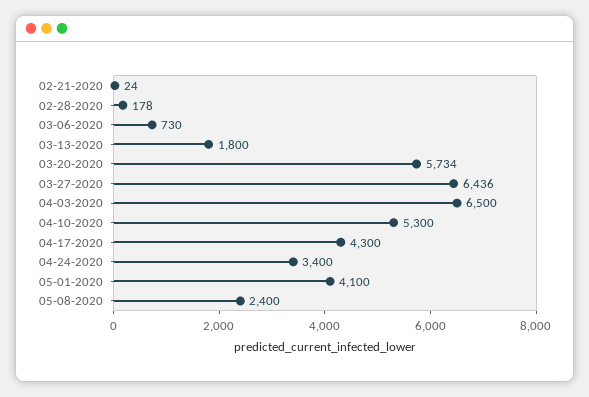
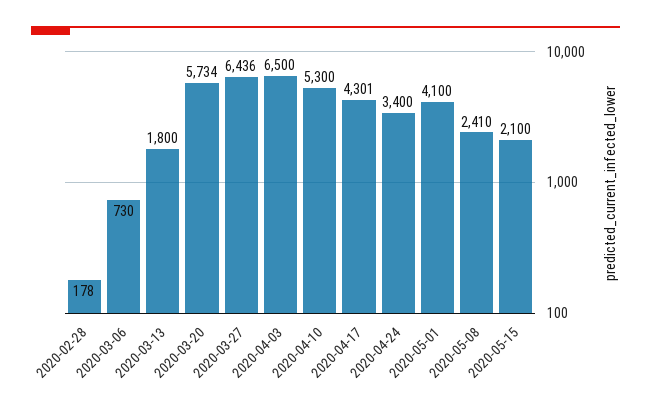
02-21-2020: 24 -> none
04-17-2020: 4300 -> 4301
05-08-2020: 2400 -> 2410
2020-05-15: none -> 2100

